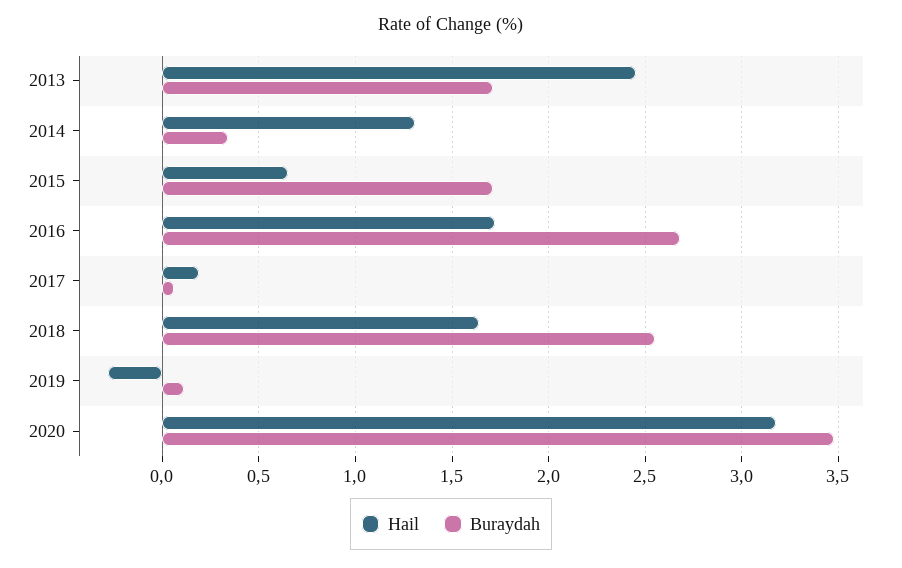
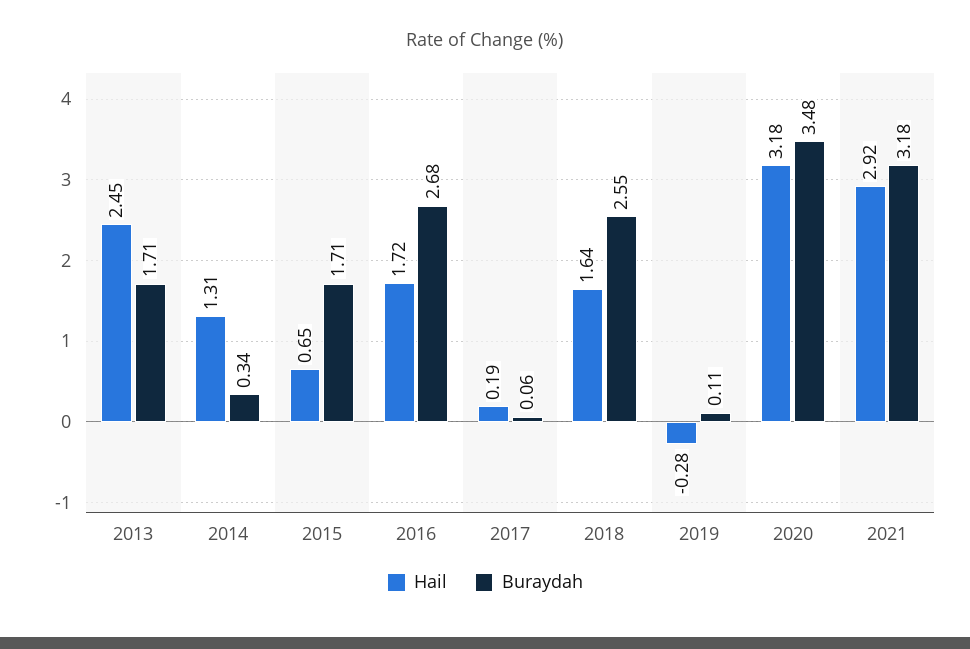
Hail, 2021: none -> 2.92
Buraydah, 2021: none -> 3.18

